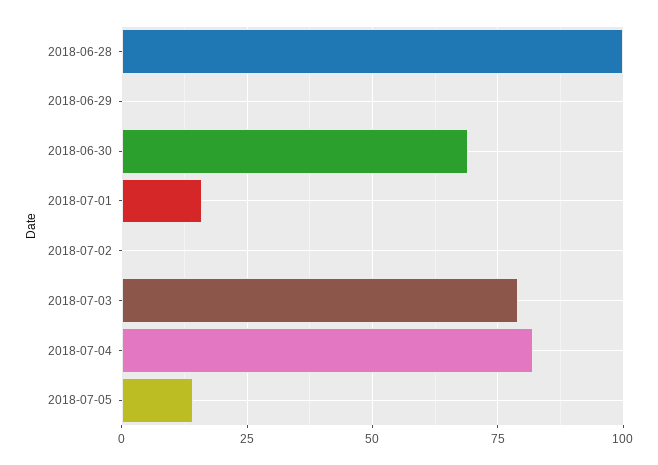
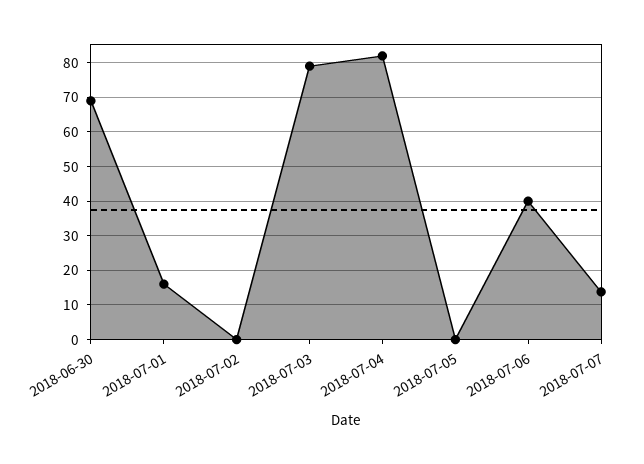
2018-06-28: 100 -> none
2018-06-29: 0 -> none
2018-07-05: 15 -> 0
2018-07-06: none -> 40
2018-07-07: none -> 14

